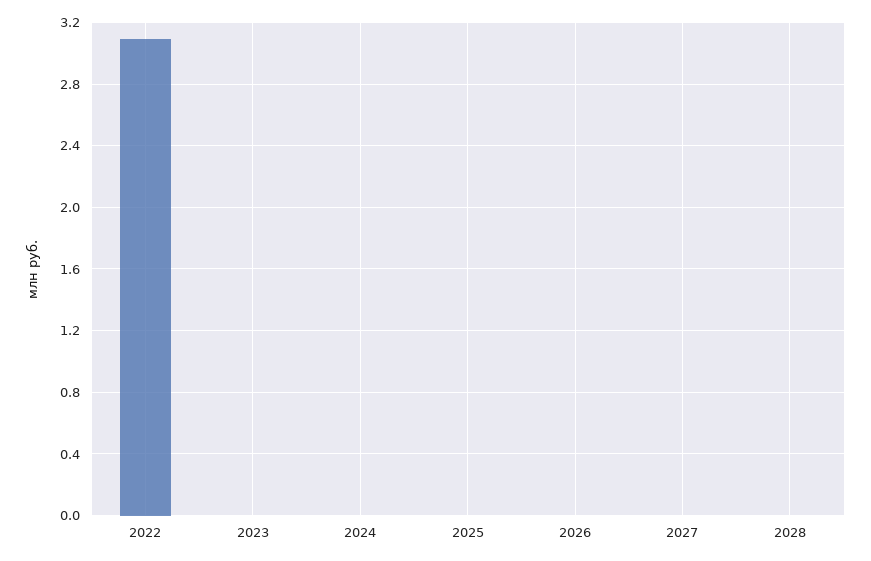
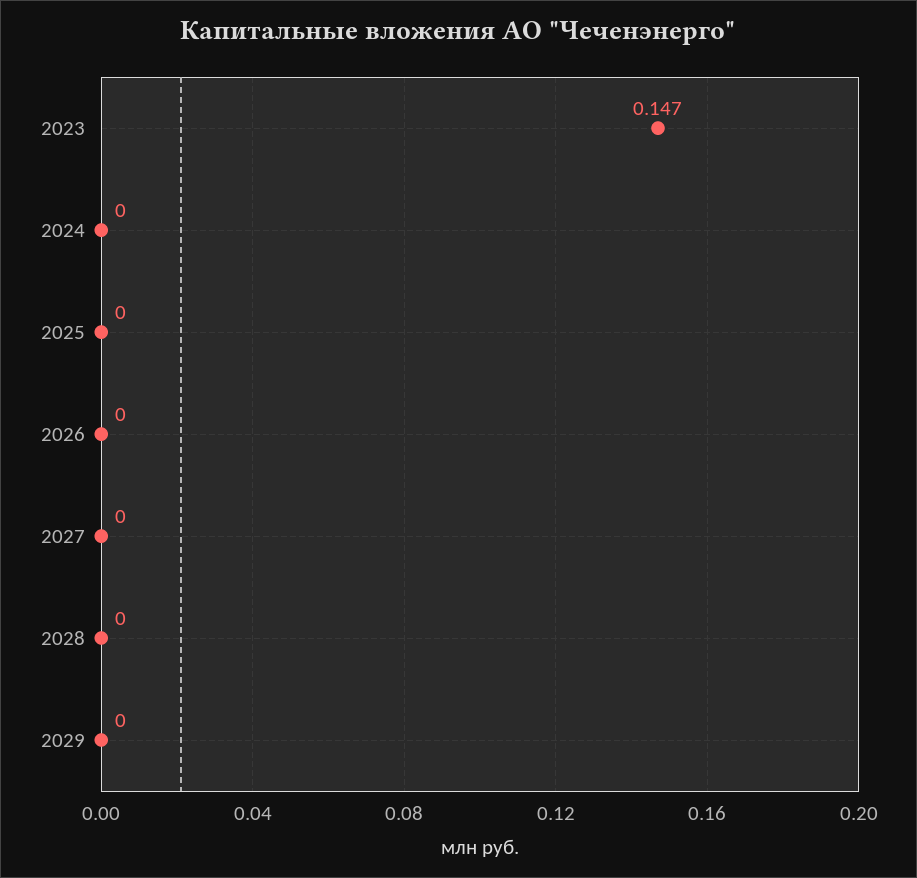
2022: 3.1 -> none
2023: 0 -> 0.147
2029: none -> 0

